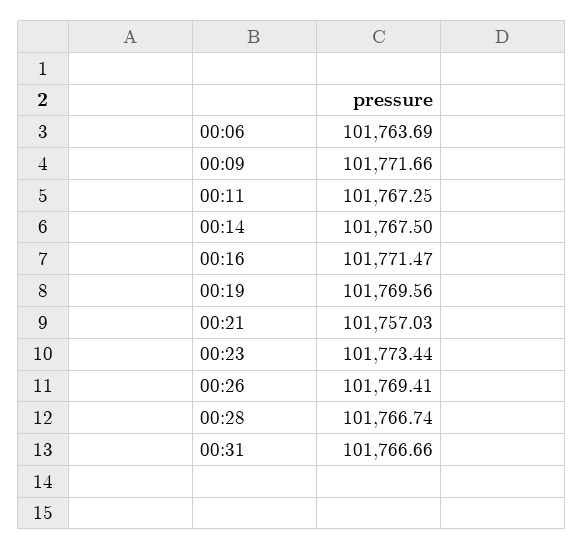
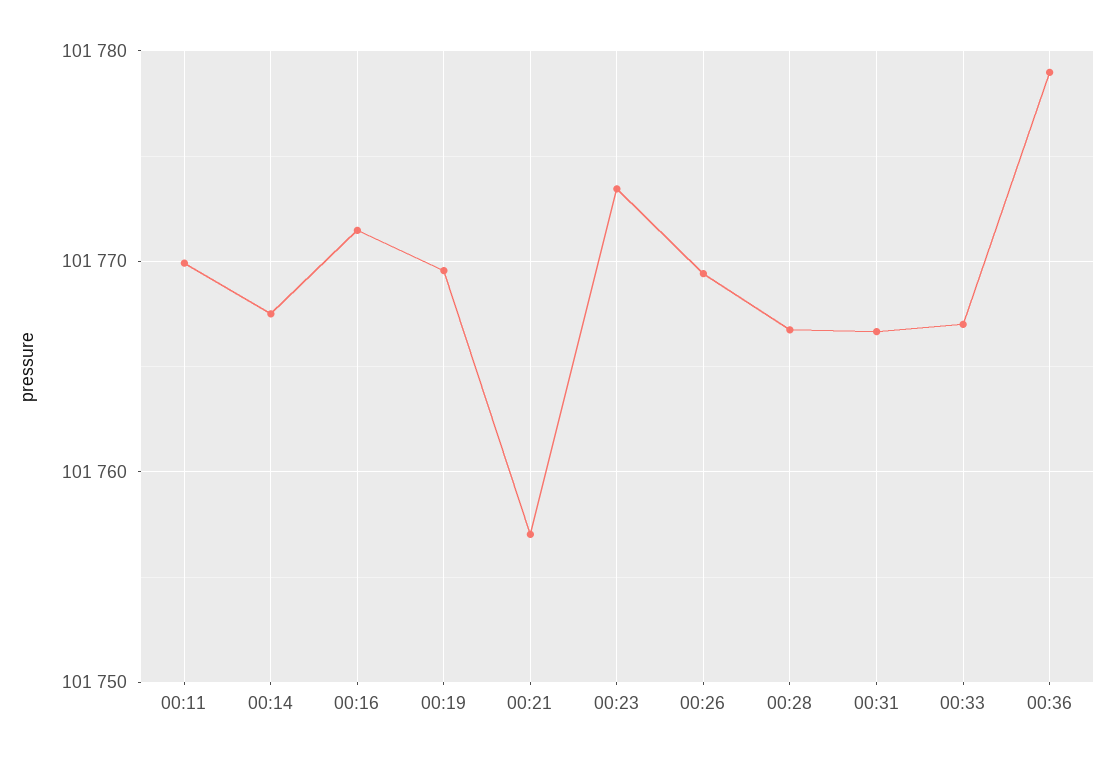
00:06: 101763.69 -> none
00:09: 101771.66 -> none
00:11: 101767.25 -> 101770
00:33: none -> 101767
00:36: none -> 101779

